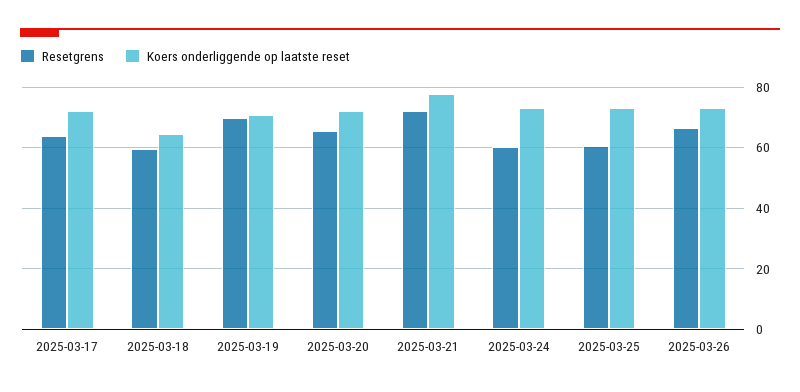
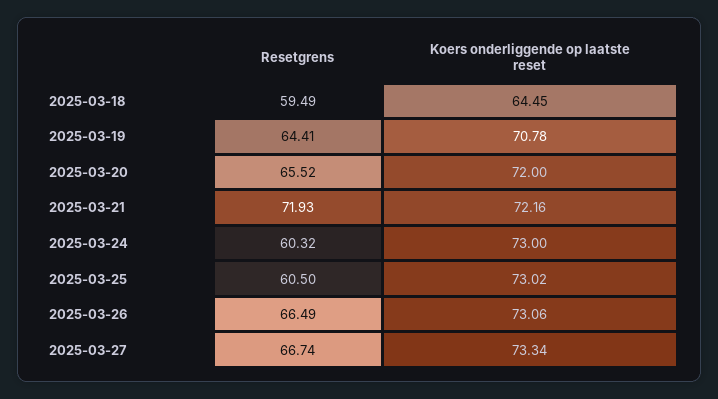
Resetgrens, 2025-03-17: 64 -> none
Koers onderliggende op laatste reset, 2025-03-17: 72 -> none
Resetgrens, 2025-03-19: 70 -> 64.41
Koers onderliggende op laatste reset, 2025-03-21: 78 -> 72.16
Resetgrens, 2025-03-27: none -> 66.74
Koers onderliggende op laatste reset, 2025-03-27: none -> 73.34

